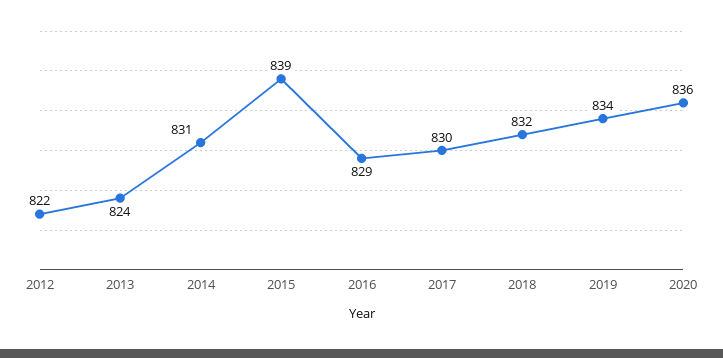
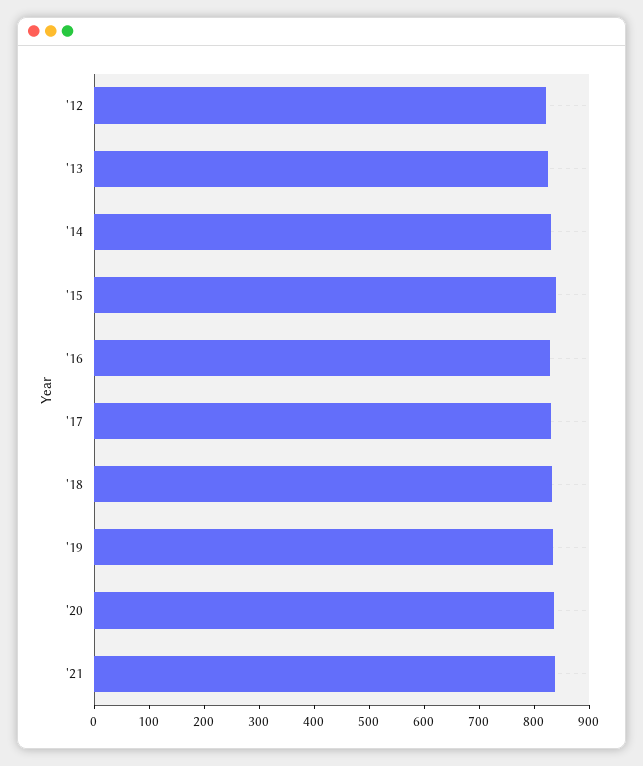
'21: none -> 840

